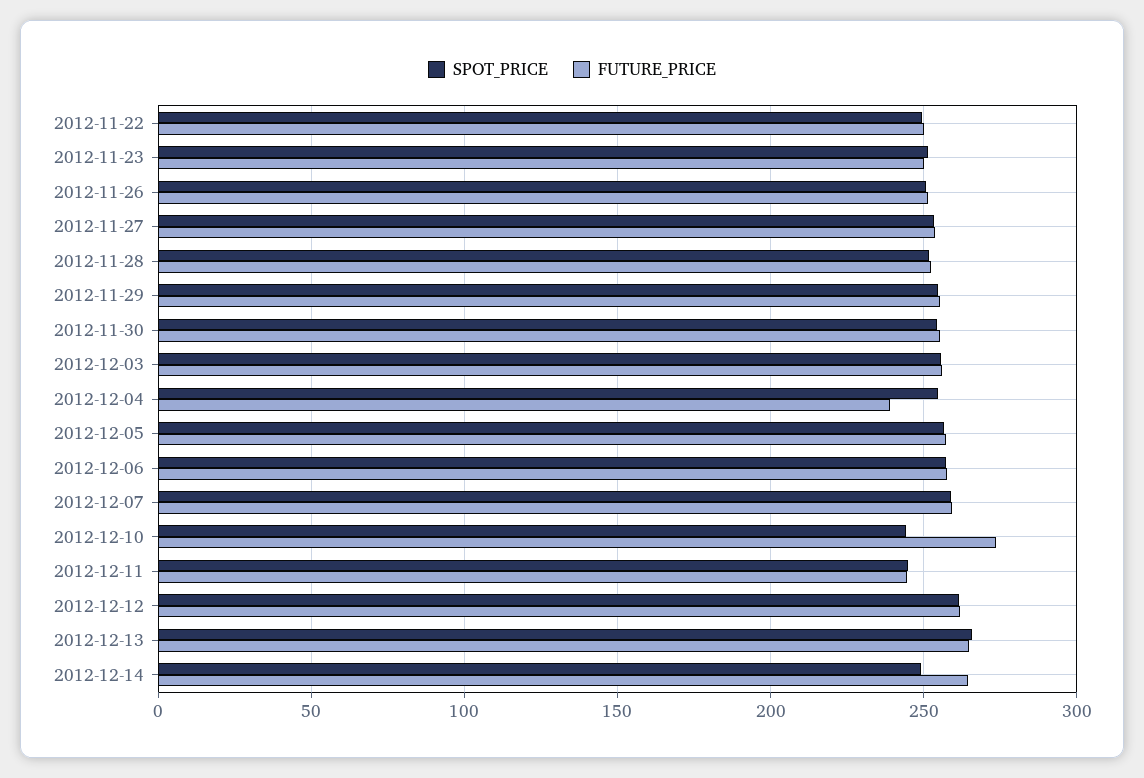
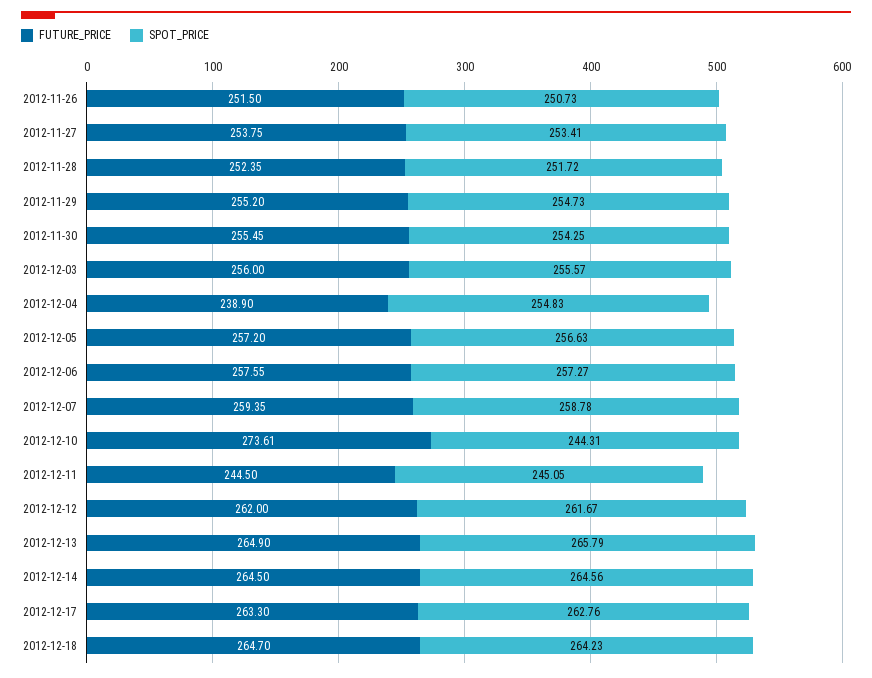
SPOT_PRICE, 2012-11-22: 250 -> none
FUTURE_PRICE, 2012-11-22: 250 -> none
SPOT_PRICE, 2012-11-23: 250 -> none
FUTURE_PRICE, 2012-11-23: 250 -> none
SPOT_PRICE, 2012-12-14: 250 -> 264.56
FUTURE_PRICE, 2012-12-17: none -> 263.3
SPOT_PRICE, 2012-12-17: none -> 262.76
FUTURE_PRICE, 2012-12-18: none -> 264.7
SPOT_PRICE, 2012-12-18: none -> 264.23

